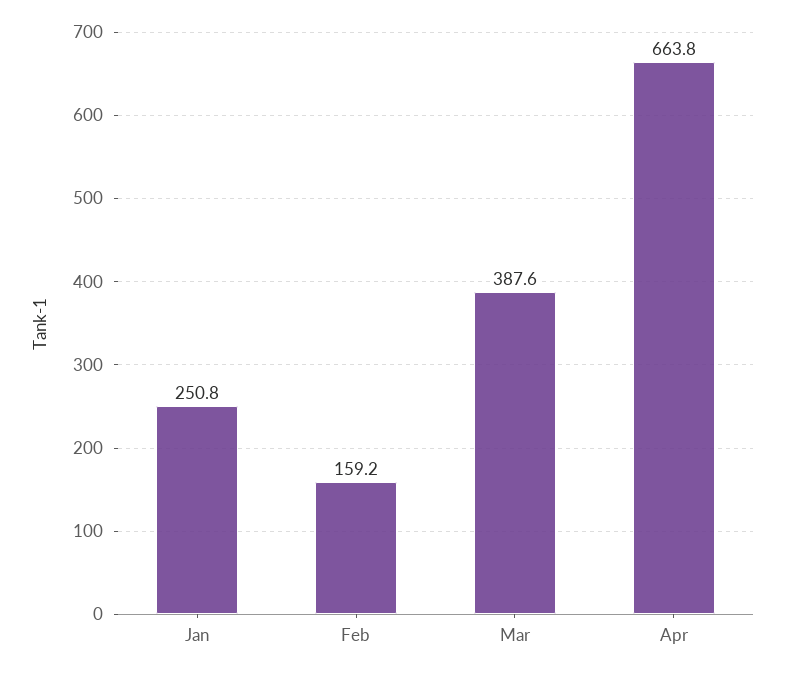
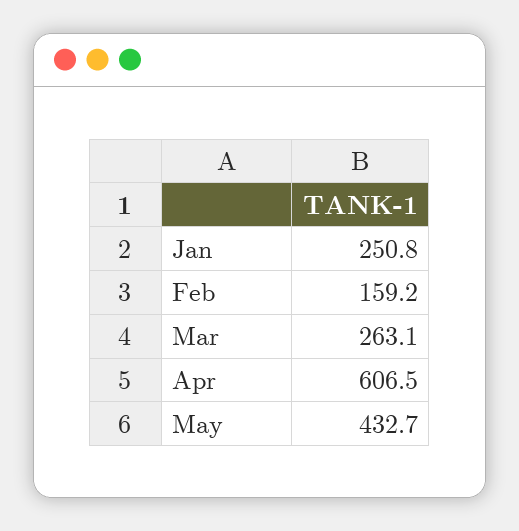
Mar: 387.6 -> 263.1
Apr: 663.8 -> 606.5
May: none -> 432.7

